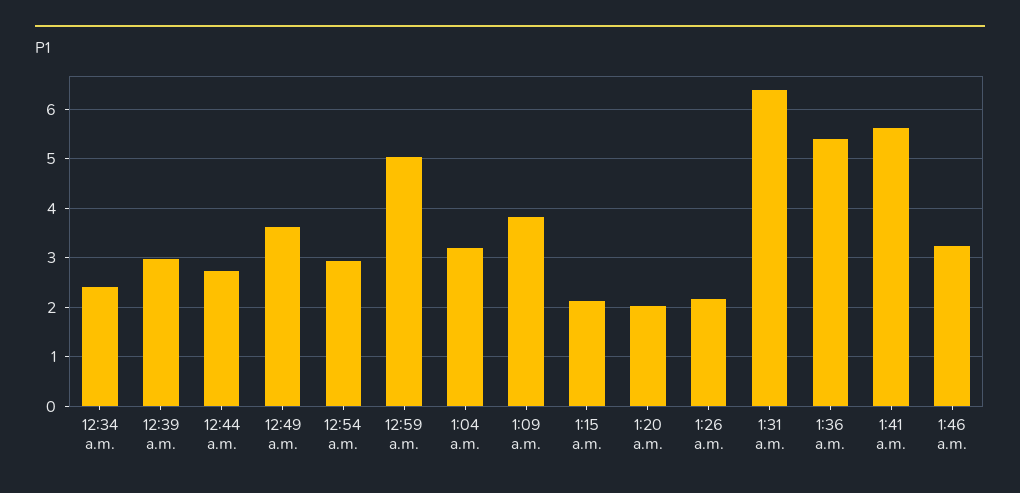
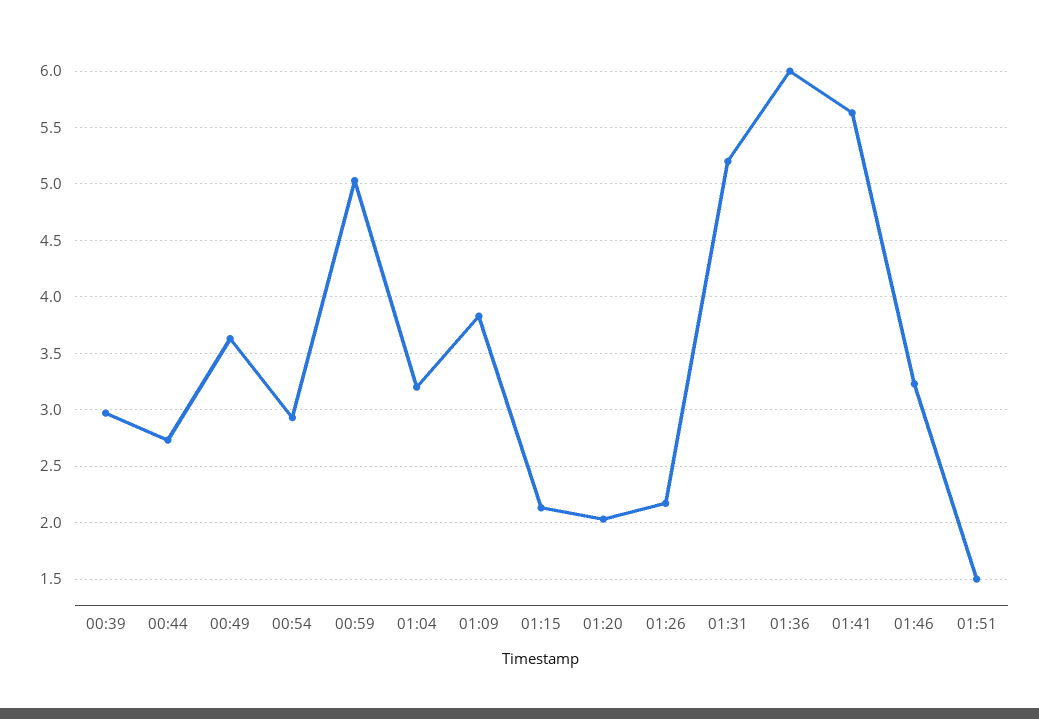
12:34 a.m.: 2.4 -> none
1:31 a.m.: 6.4 -> 5.2
1:36 a.m.: 5.4 -> 6
01:51: none -> 1.5

